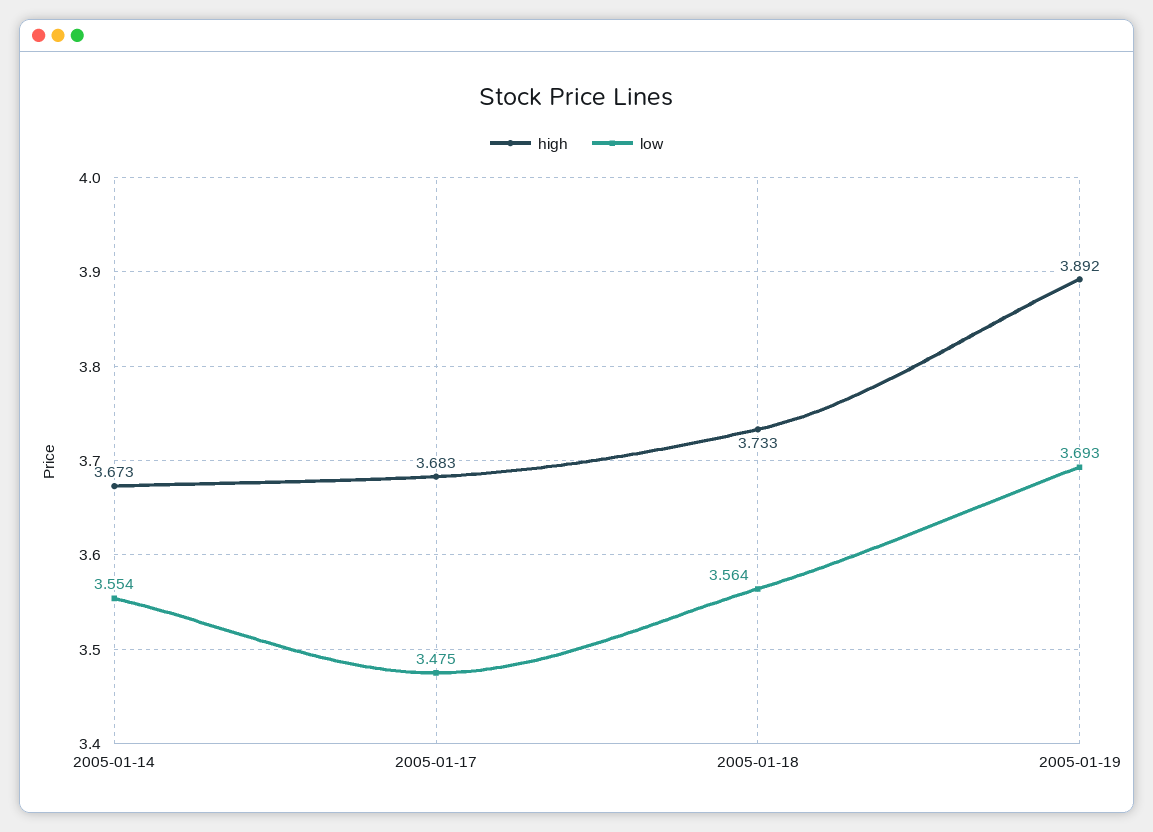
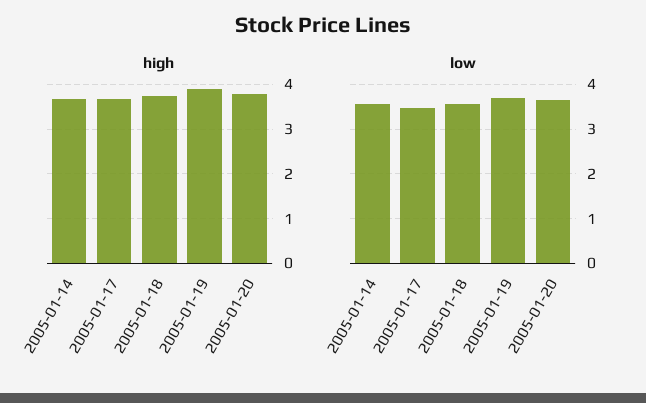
high, 2005-01-20: none -> 3.8
low, 2005-01-20: none -> 3.6

